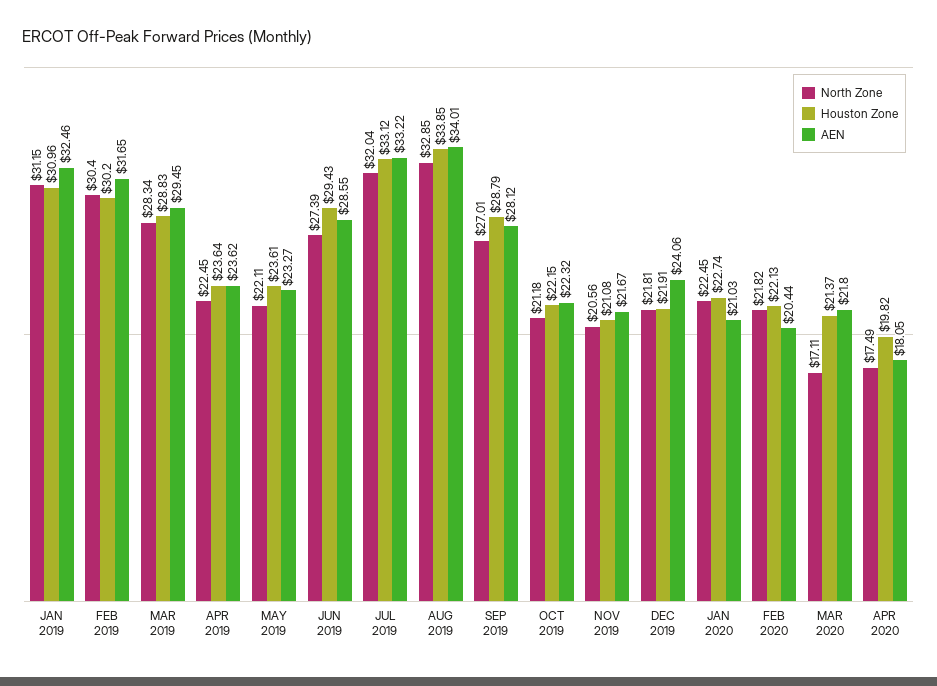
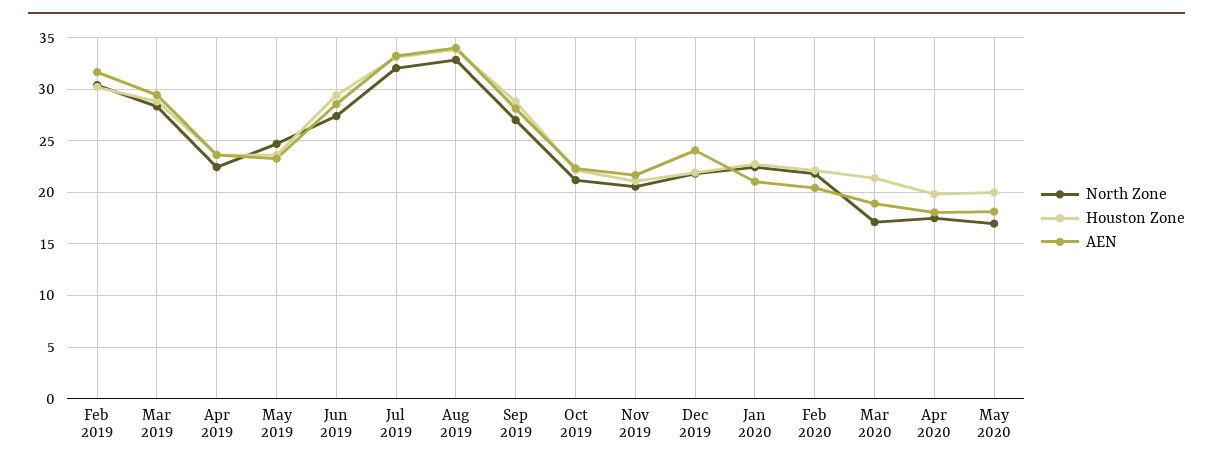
North Zone, JAN 2019: 31.15 -> none
Houston Zone, JAN 2019: 30.96 -> none
AEN, JAN 2019: 32.46 -> none
North Zone, MAY 2019: 22.11 -> 25
AEN, MAR 2020: 21.8 -> 19
North Zone, May 2020: none -> 17
Houston Zone, May 2020: none -> 20
AEN, May 2020: none -> 18

